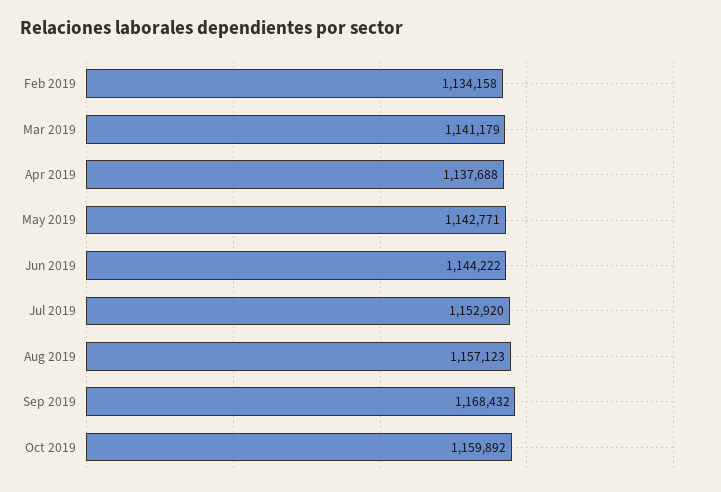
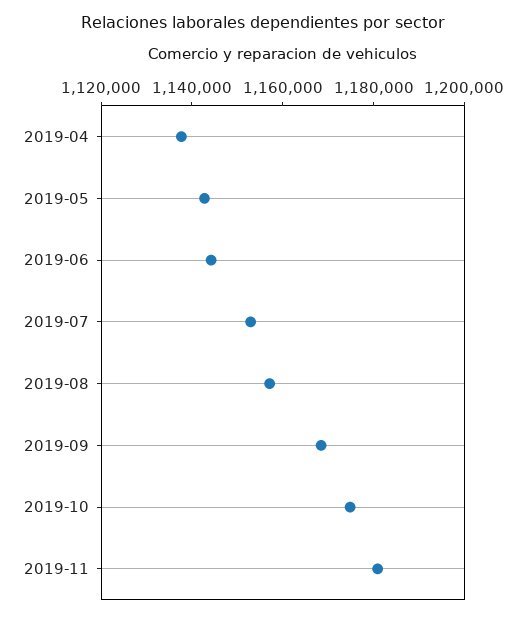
Feb 2019: 1134158 -> none
Mar 2019: 1141179 -> none
Oct 2019: 1159892 -> 1175000
2019-11: none -> 1180000

